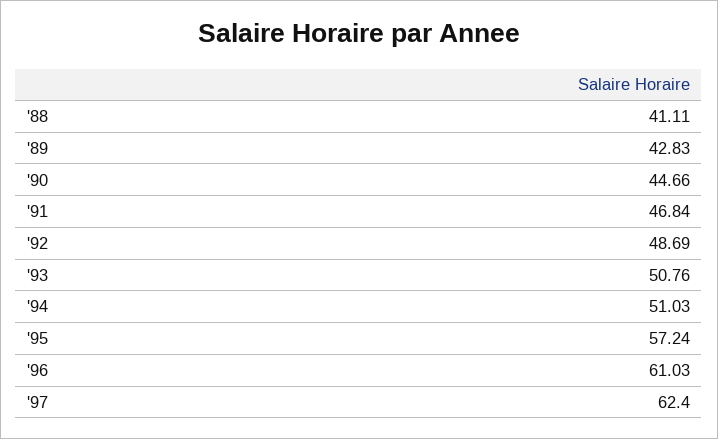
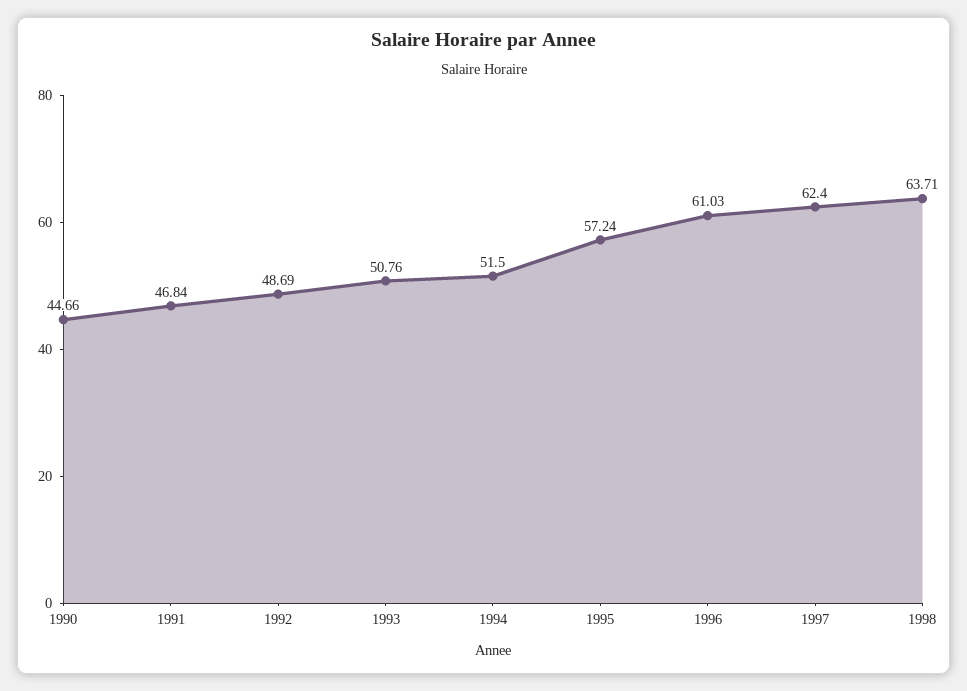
'88: 41.11 -> none
'89: 42.83 -> none
'94: 51.03 -> 51.5
1998: none -> 63.71

